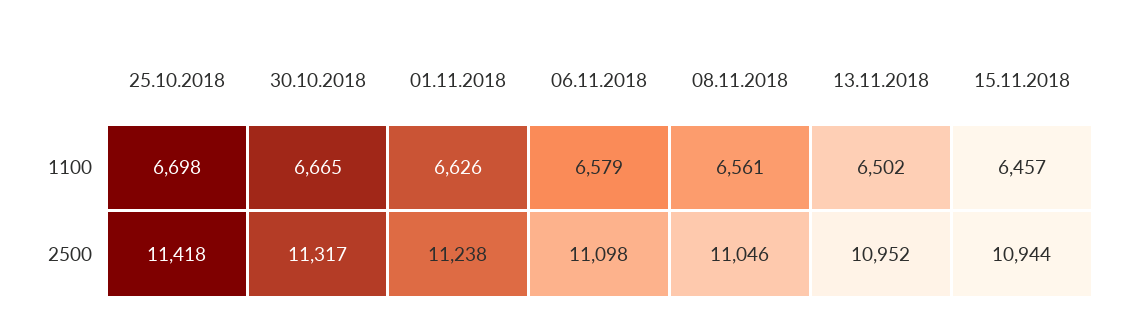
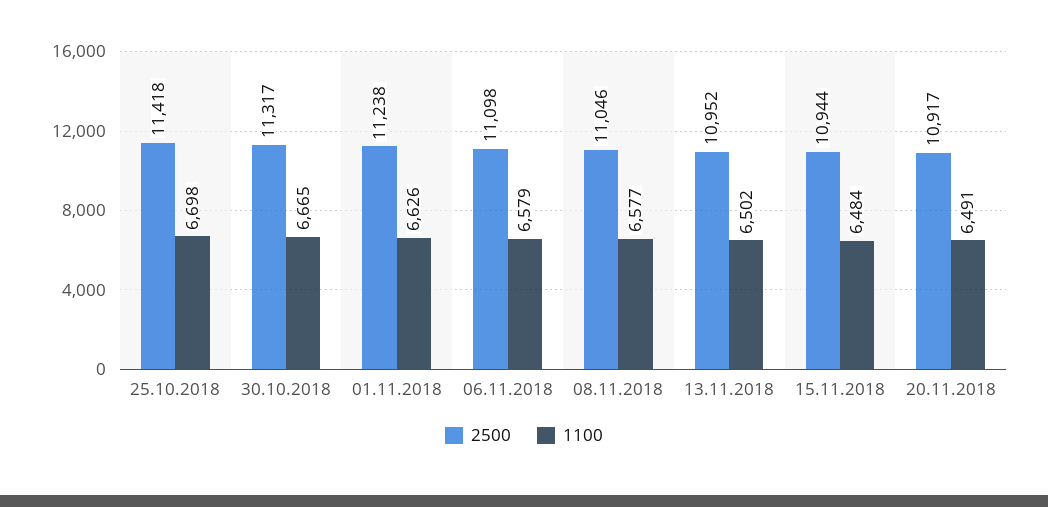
1100, 08.11.2018: 6561 -> 6577
1100, 15.11.2018: 6457 -> 6484
2500, 20.11.2018: none -> 10917
1100, 20.11.2018: none -> 6491

